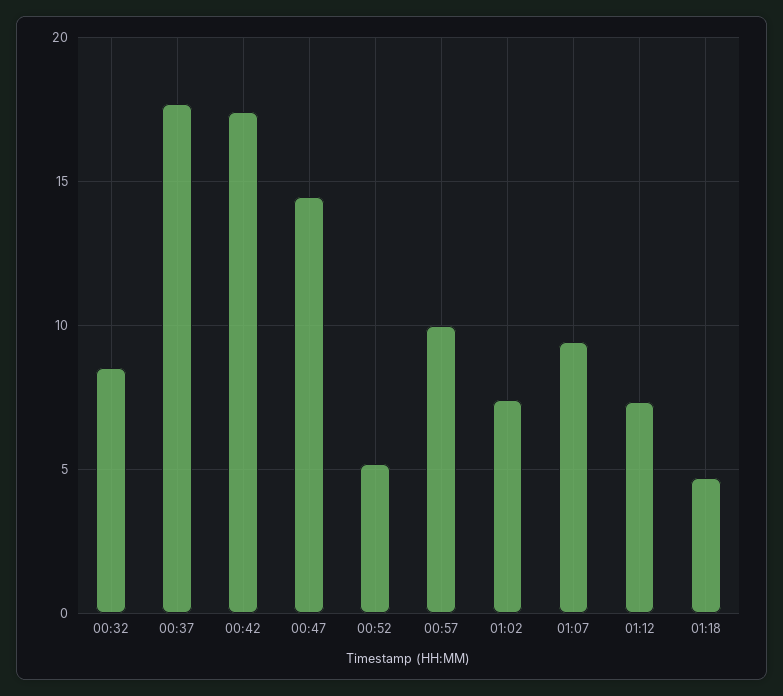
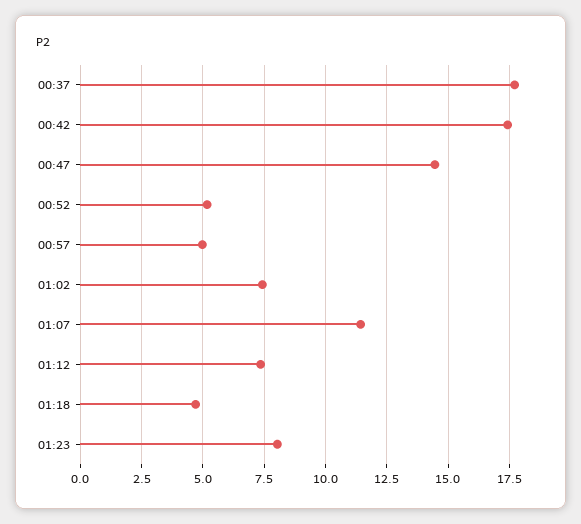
00:32: 8.5 -> none
00:57: 10 -> 5
01:07: 9.5 -> 11.5
01:23: none -> 8

